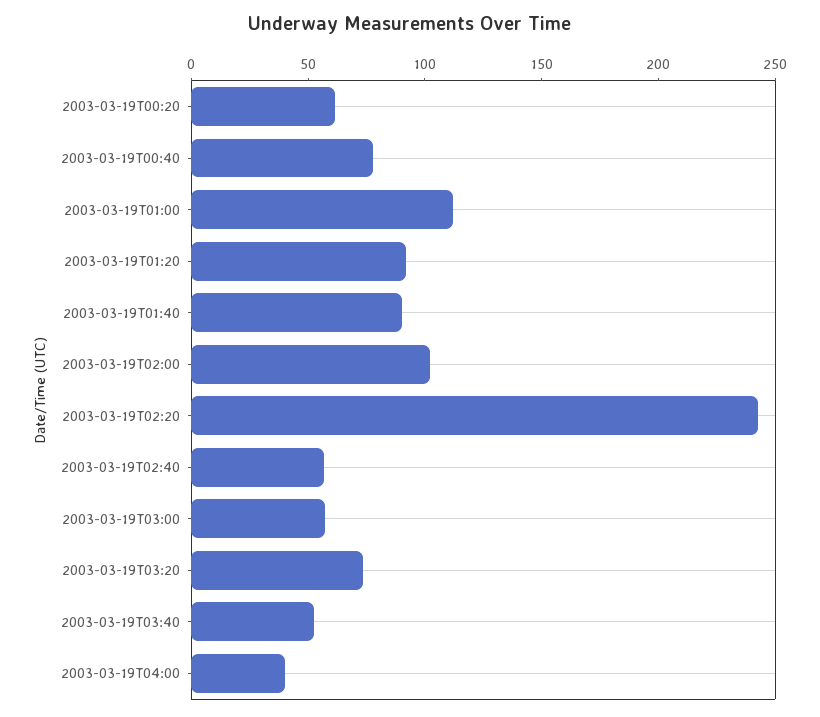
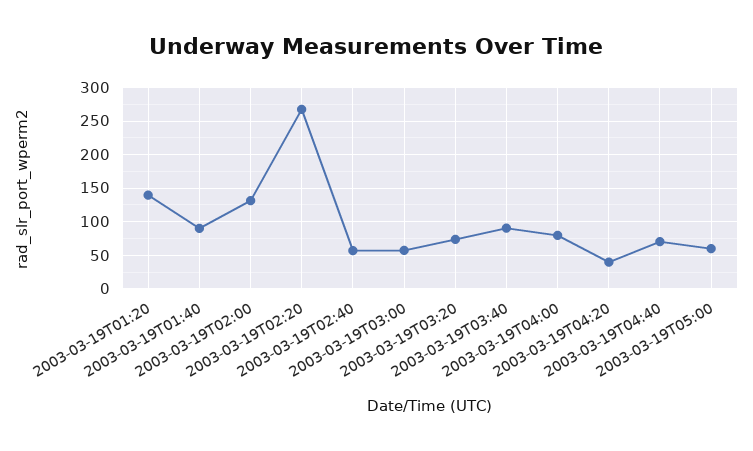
2003-03-19T00:20: 60 -> none
2003-03-19T00:40: 80 -> none
2003-03-19T01:00: 110 -> none
2003-03-19T01:20: 90 -> 140
2003-03-19T02:00: 100 -> 130
2003-03-19T02:20: 240 -> 270
2003-03-19T03:40: 50 -> 90
2003-03-19T04:00: 40 -> 80
2003-03-19T04:20: none -> 40
2003-03-19T04:40: none -> 70
2003-03-19T05:00: none -> 60

